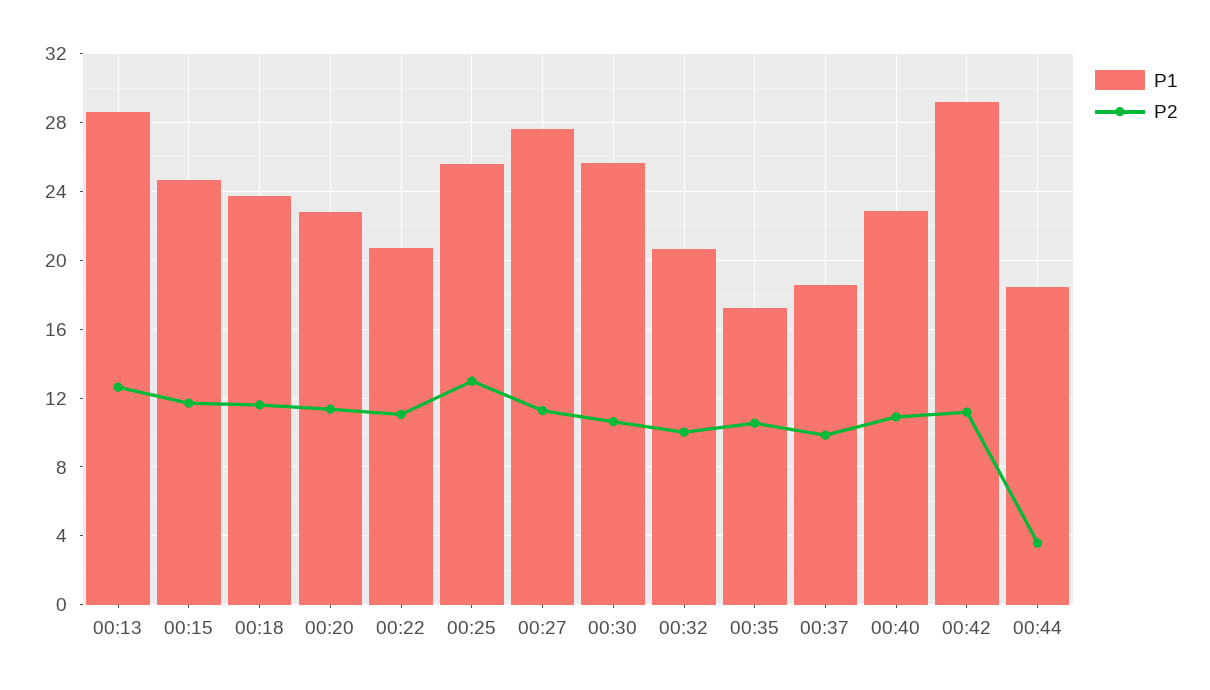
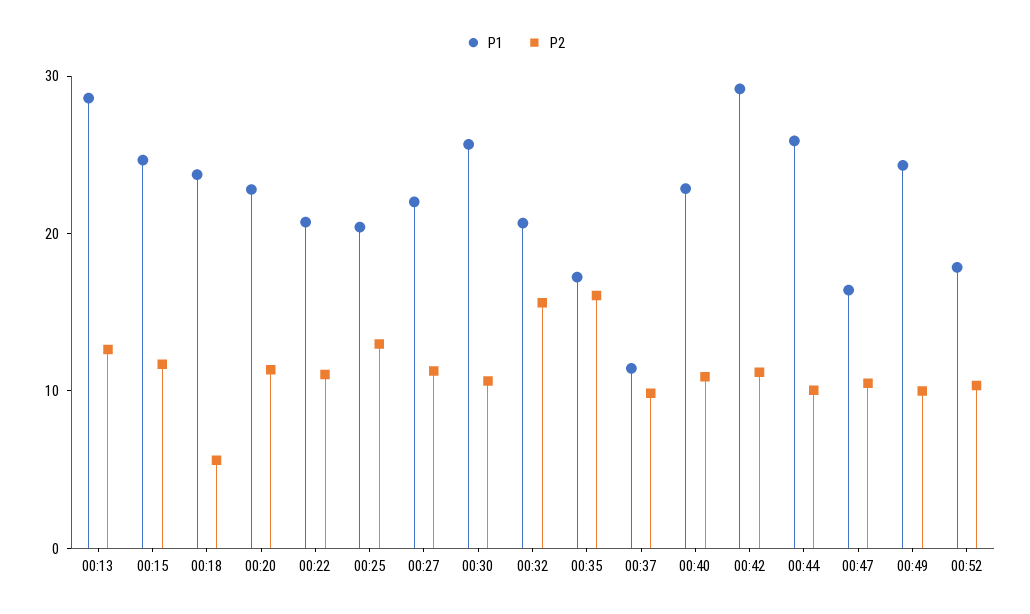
P2, 00:18: 11.5 -> 6
P1, 00:25: 25.5 -> 20
P1, 00:27: 27.5 -> 22
P2, 00:32: 10 -> 16
P2, 00:35: 10.5 -> 16
P1, 00:37: 18.5 -> 12
P1, 00:44: 18.5 -> 26
P2, 00:44: 3.5 -> 10
P1, 00:47: none -> 16
P2, 00:47: none -> 10
P1, 00:49: none -> 24
P2, 00:49: none -> 10
P1, 00:52: none -> 18
P2, 00:52: none -> 10

